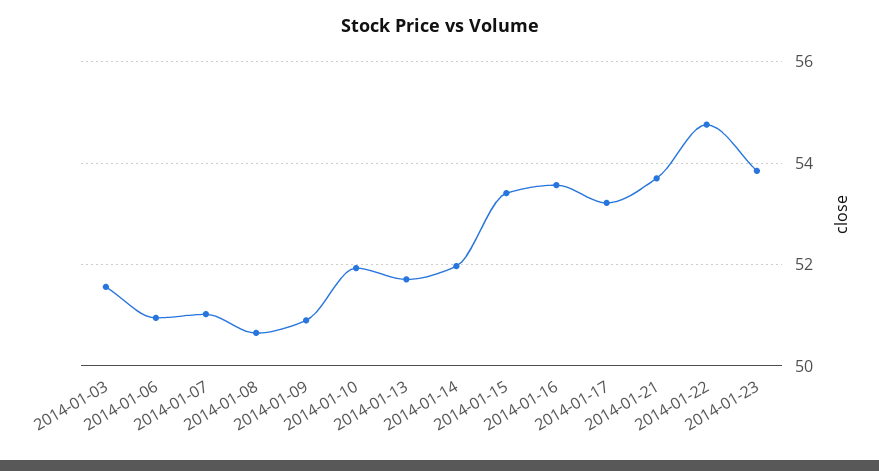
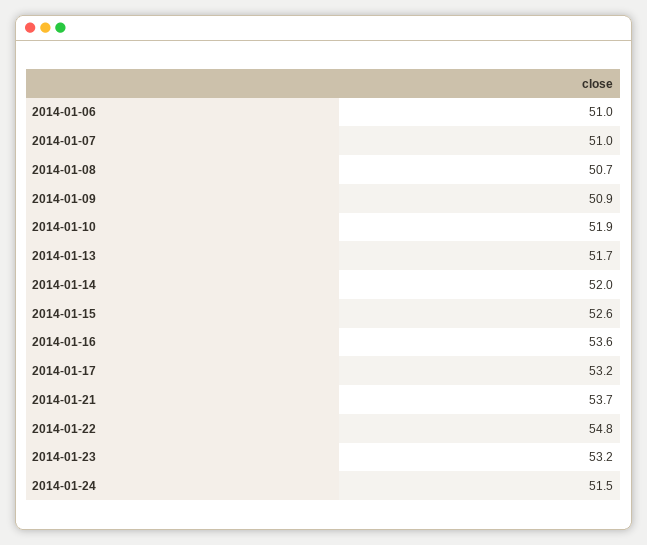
2014-01-03: 51.6 -> none
2014-01-15: 53.4 -> 52.6
2014-01-23: 53.8 -> 53.2
2014-01-24: none -> 51.5

